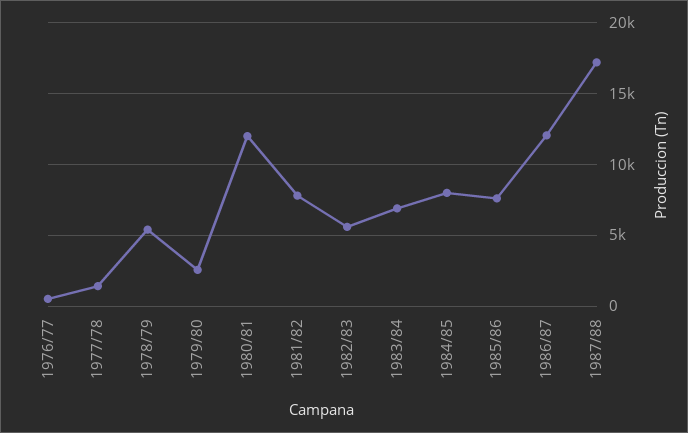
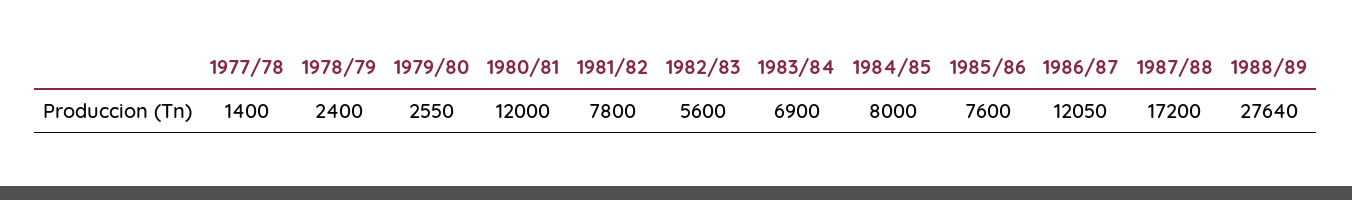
1976/77: 500 -> none
1978/79: 5500 -> 2400
1988/89: none -> 27640

